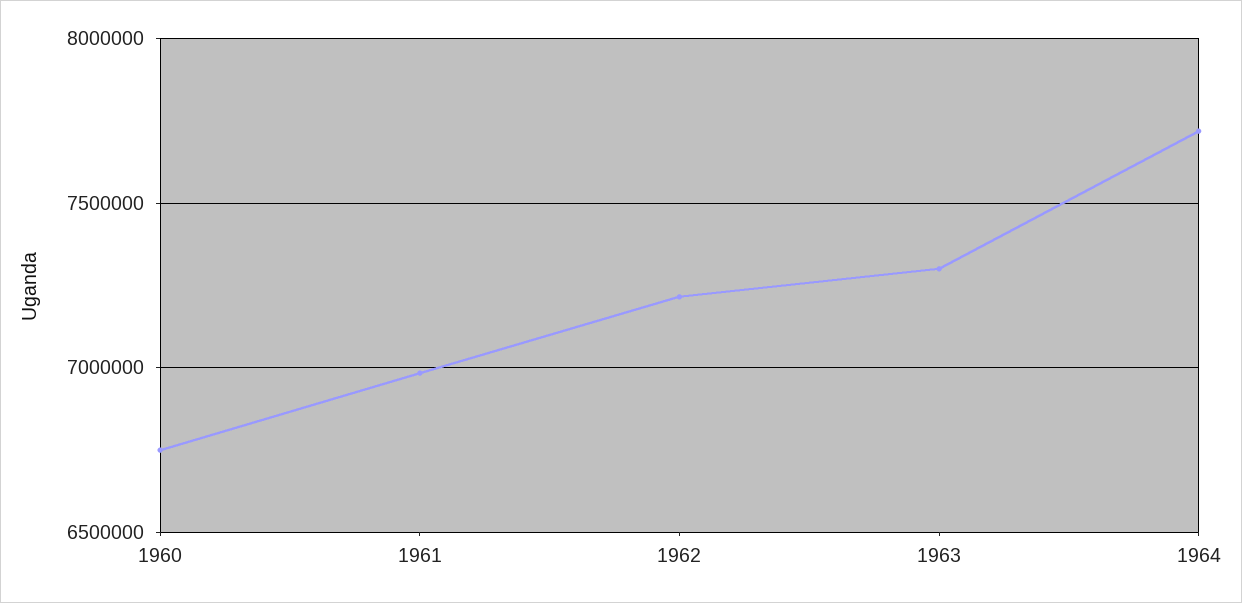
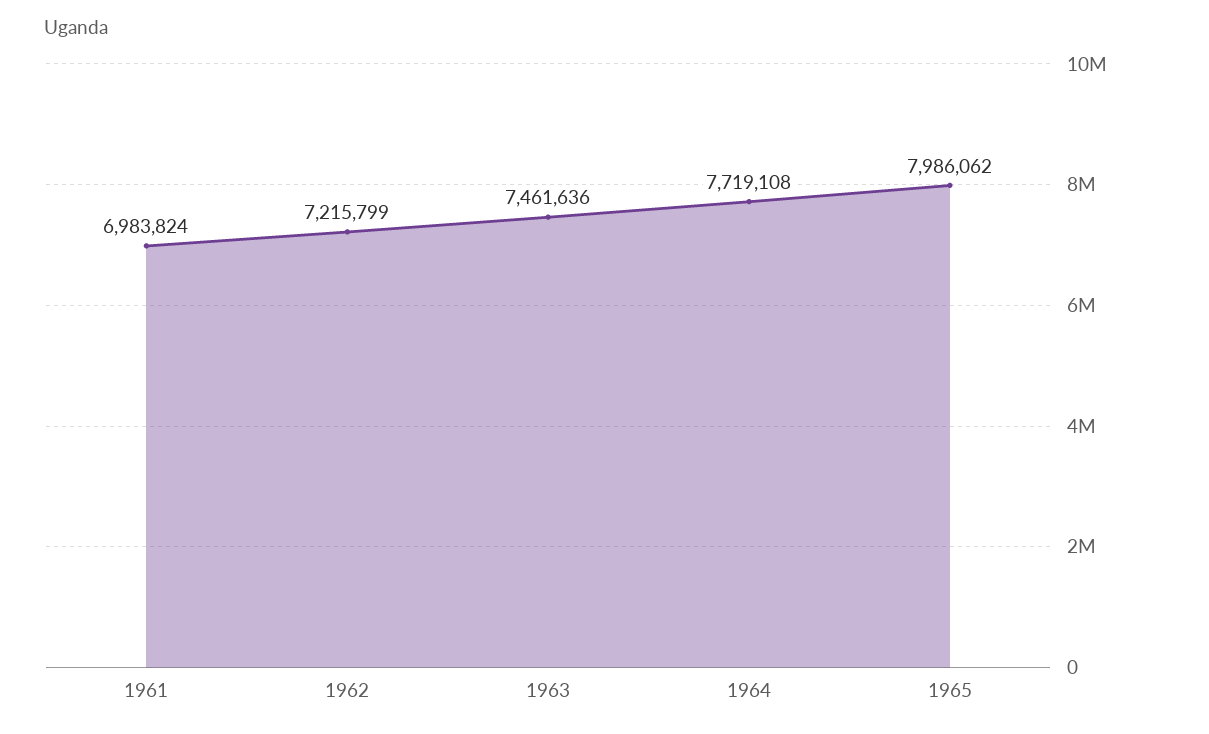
1960: 6750000 -> none
1963: 7300000 -> 7461636
1965: none -> 7986062

